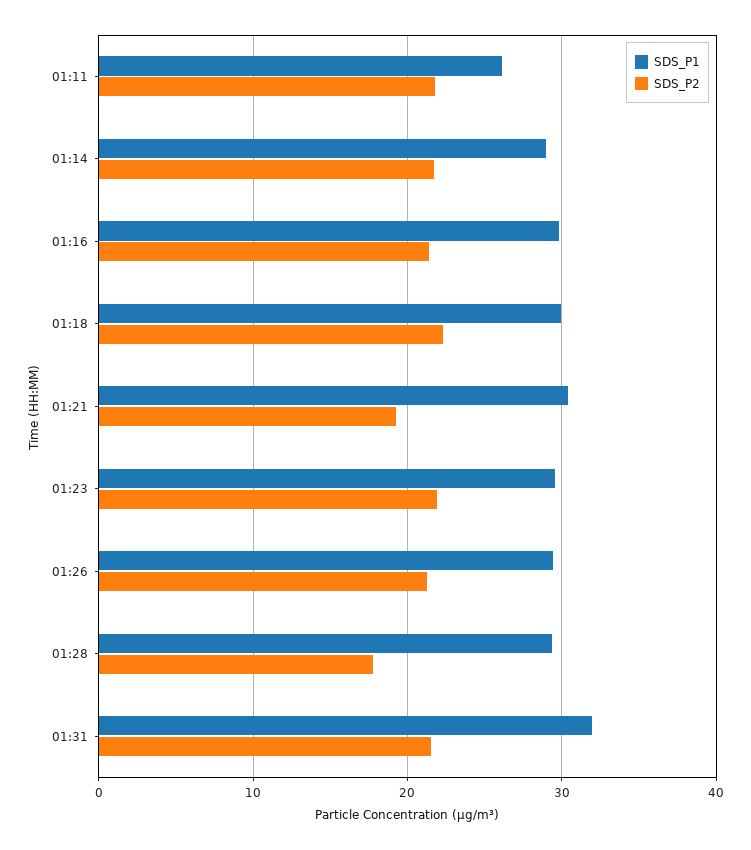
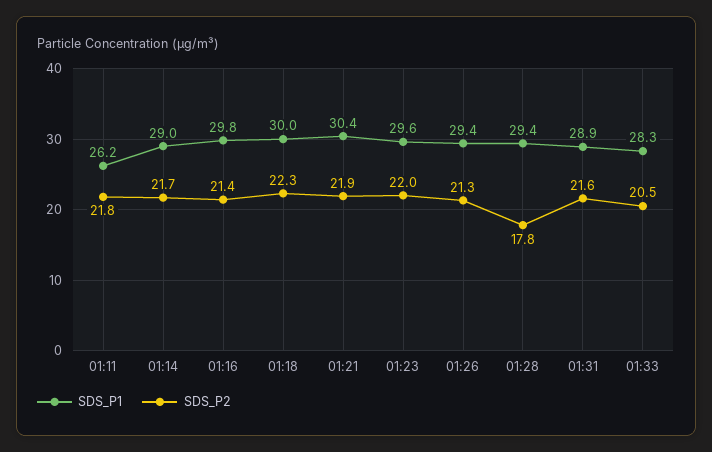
SDS_P2, 01:21: 19 -> 21.9
SDS_P1, 01:31: 32 -> 28.9
SDS_P1, 01:33: none -> 28.3
SDS_P2, 01:33: none -> 20.5

